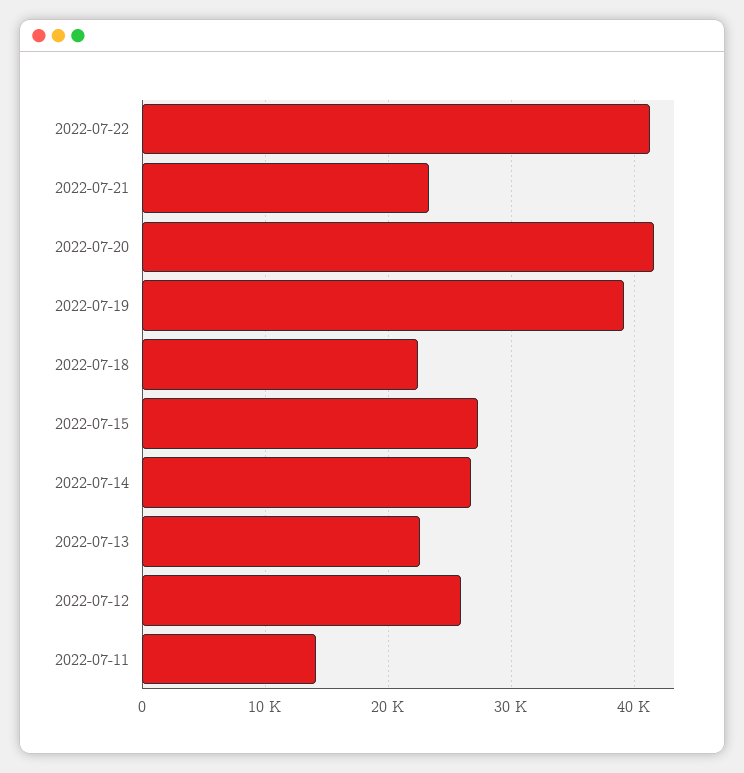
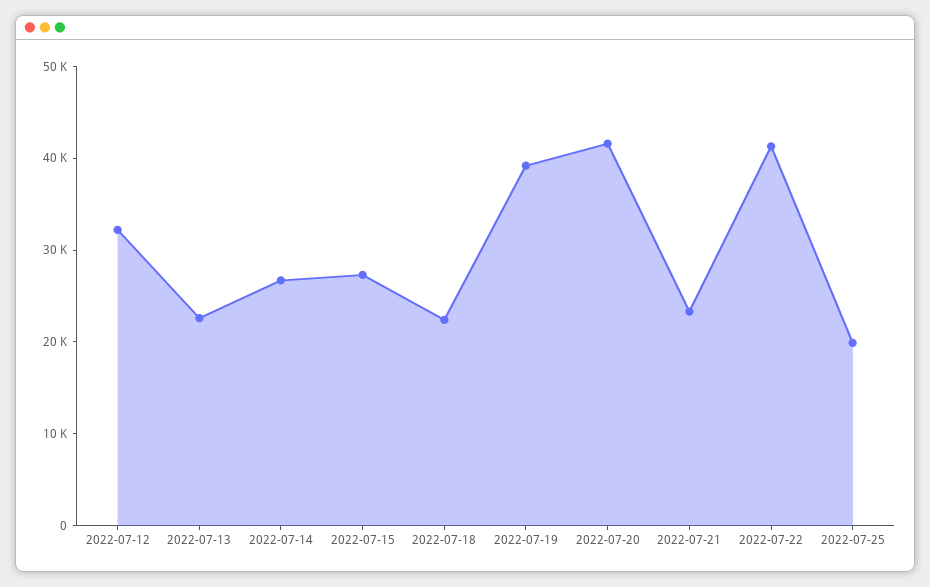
2022-07-12: 26000 -> 32000
2022-07-11: 14000 -> none
2022-07-25: none -> 20000

